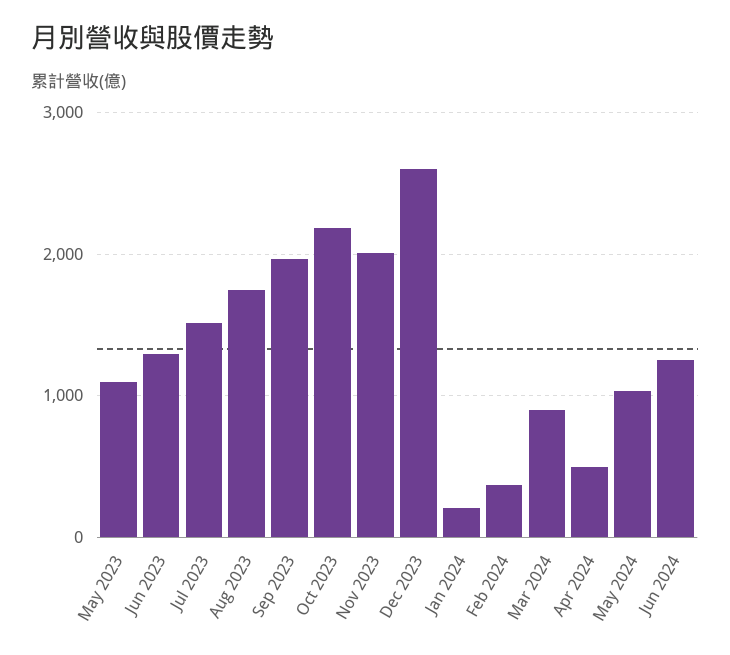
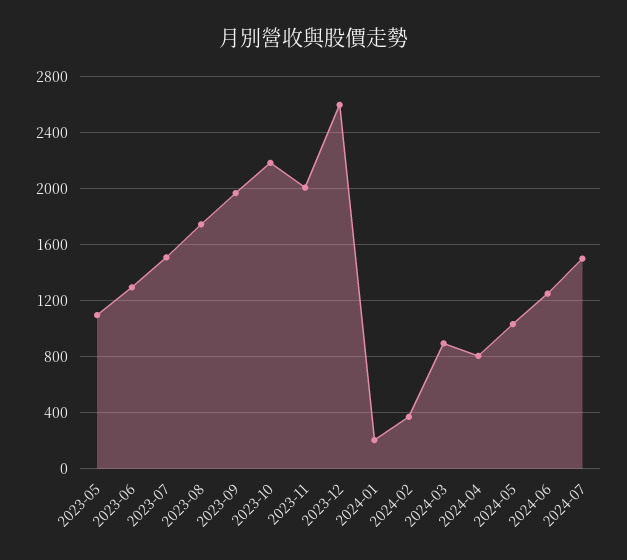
Apr 2024: 500 -> 800
2024-07: none -> 1500

